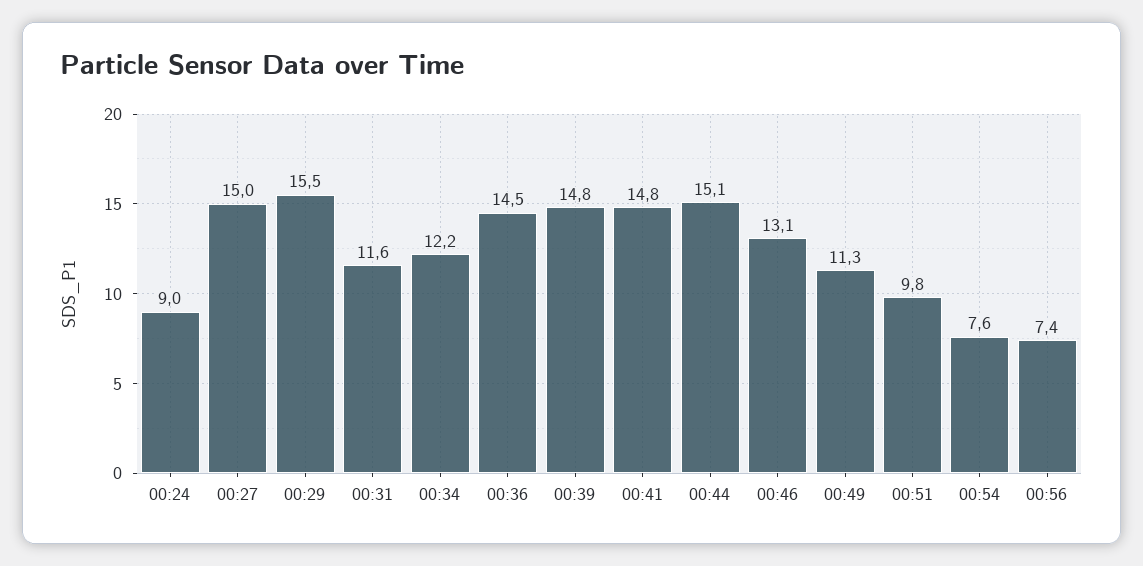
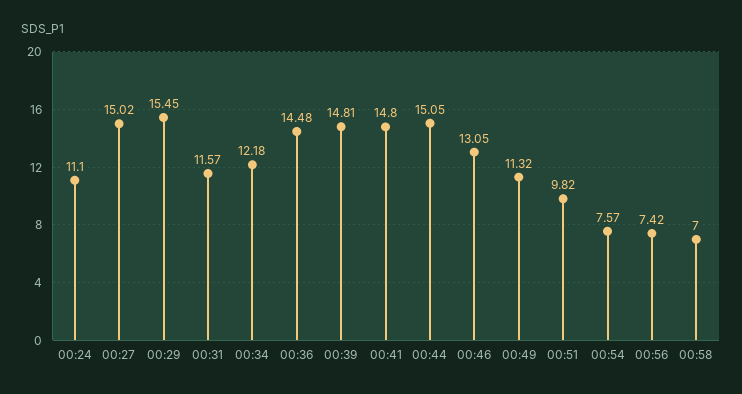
00:24: 9 -> 11.1
00:58: none -> 7

